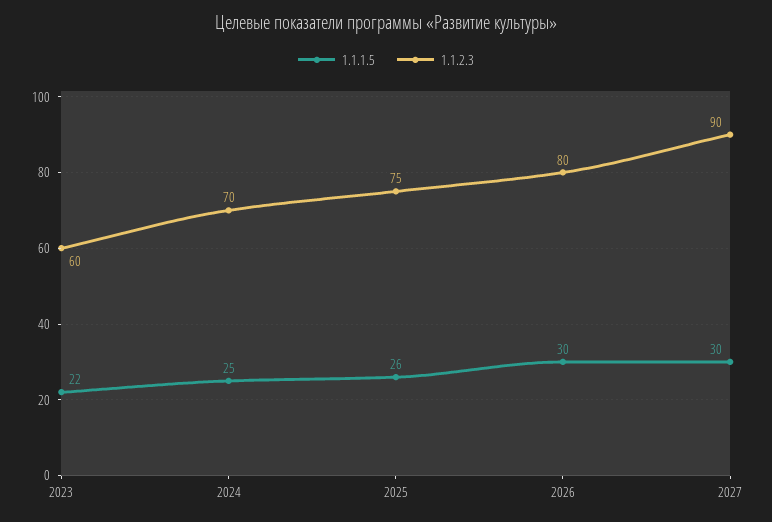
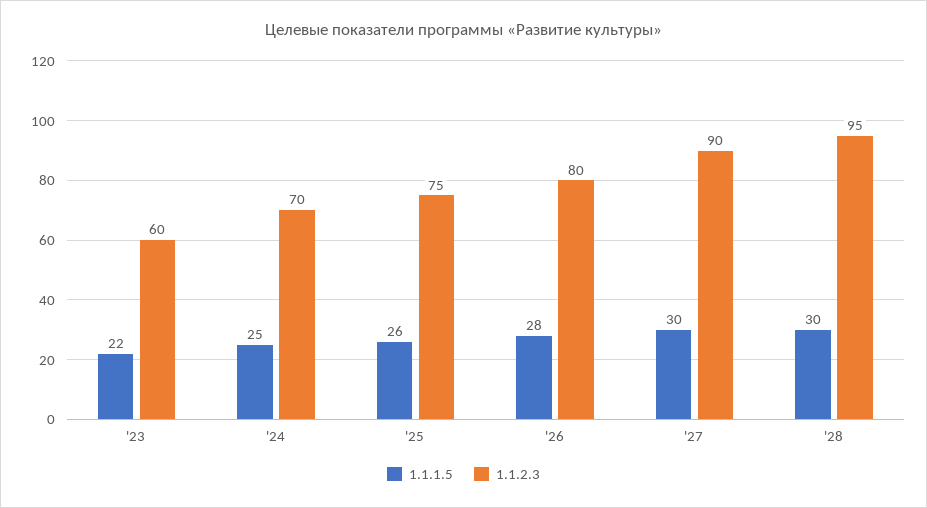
1.1.1.5, 2026: 30 -> 28
1.1.1.5, '28: none -> 30
1.1.2.3, '28: none -> 95

